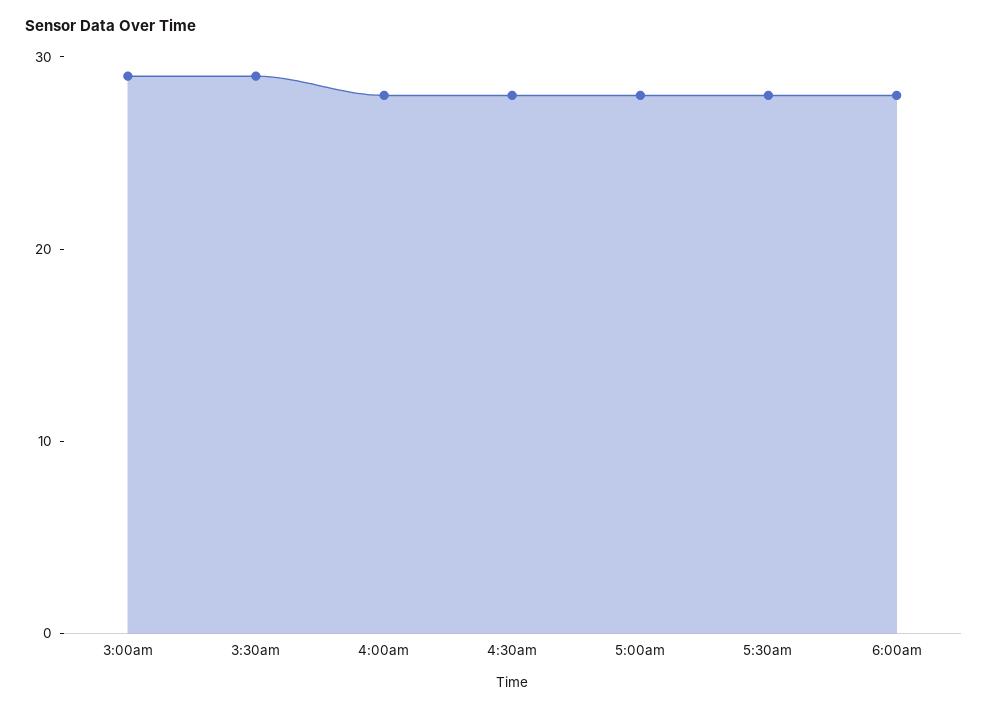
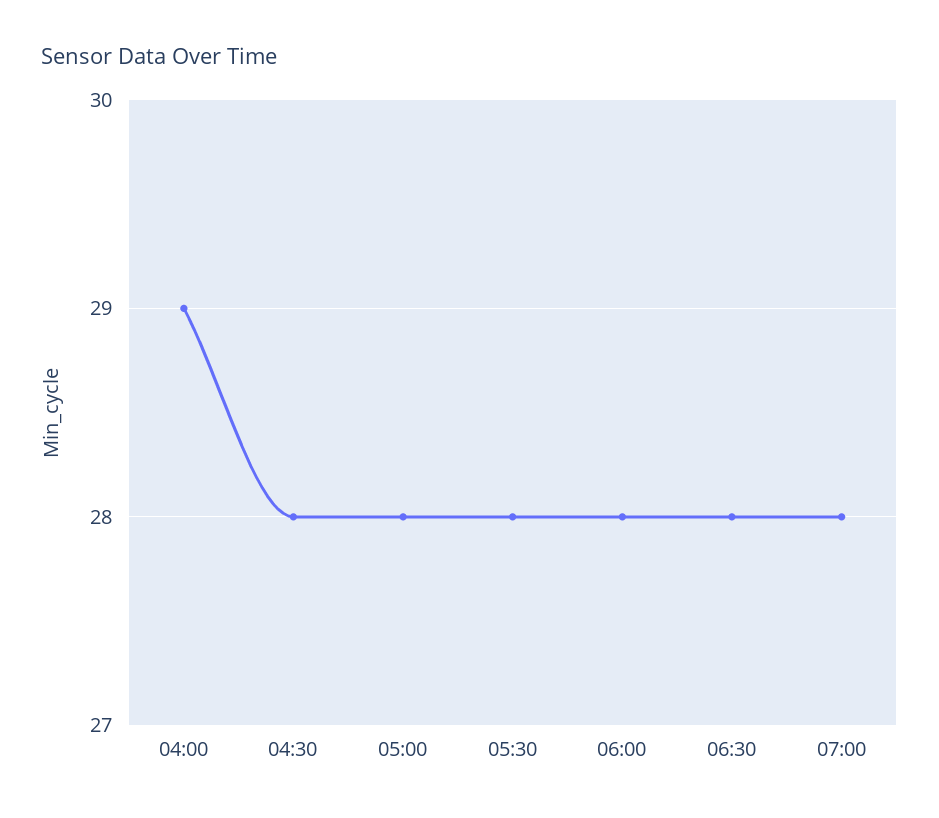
3:00am: 29 -> none
3:30am: 29 -> none
4:00am: 28 -> 29
06:30: none -> 28
07:00: none -> 28

